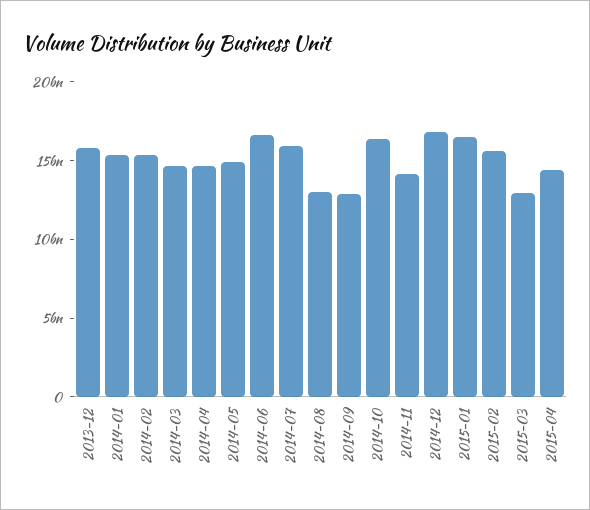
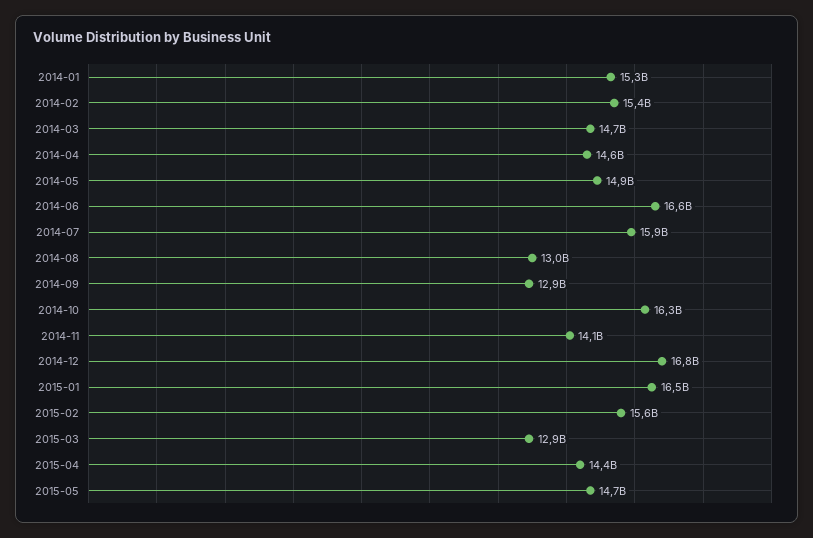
2013-12: 16000000000 -> none
2015-05: none -> 14700000000

